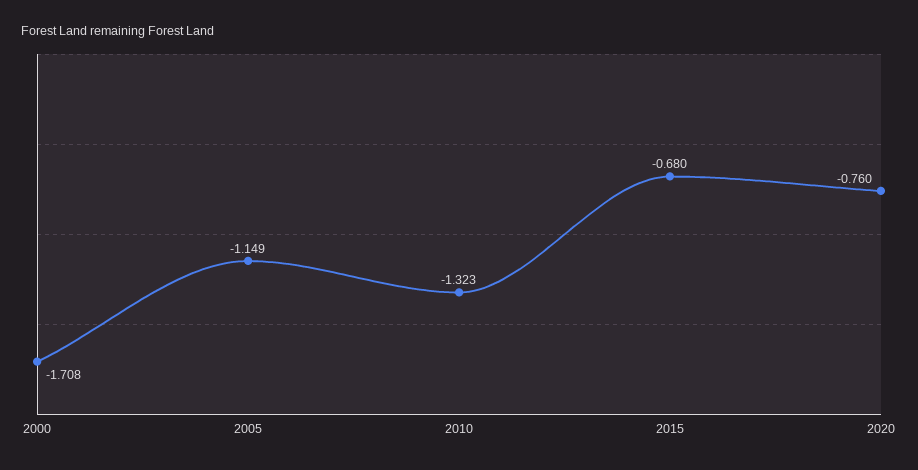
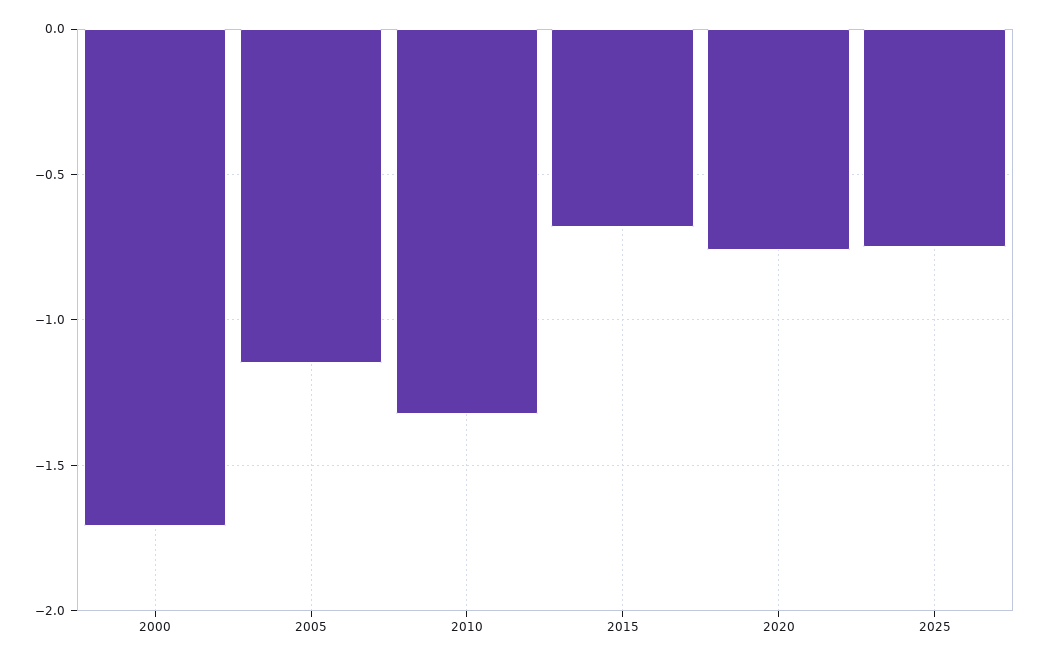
2025: none -> -0.75

